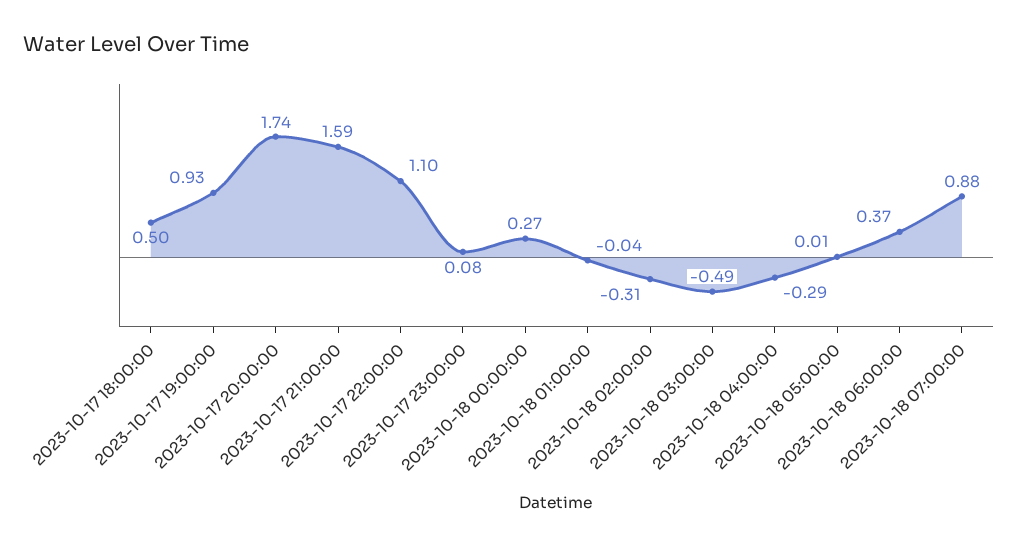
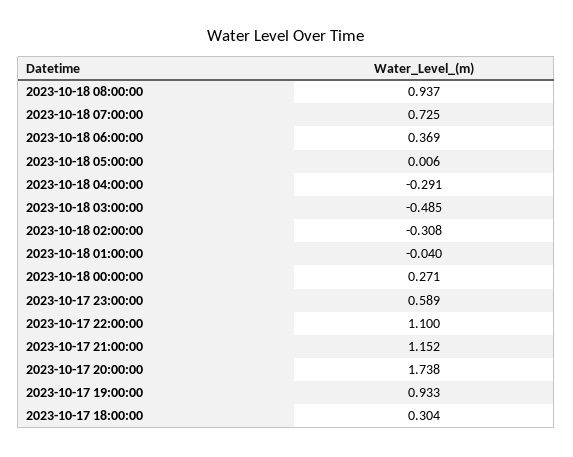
2023-10-17 18:00:00: 0.5 -> 0.304
2023-10-17 21:00:00: 1.59 -> 1.152
2023-10-17 23:00:00: 0.08 -> 0.589
2023-10-18 07:00:00: 0.88 -> 0.725
2023-10-18 08:00:00: none -> 0.937

